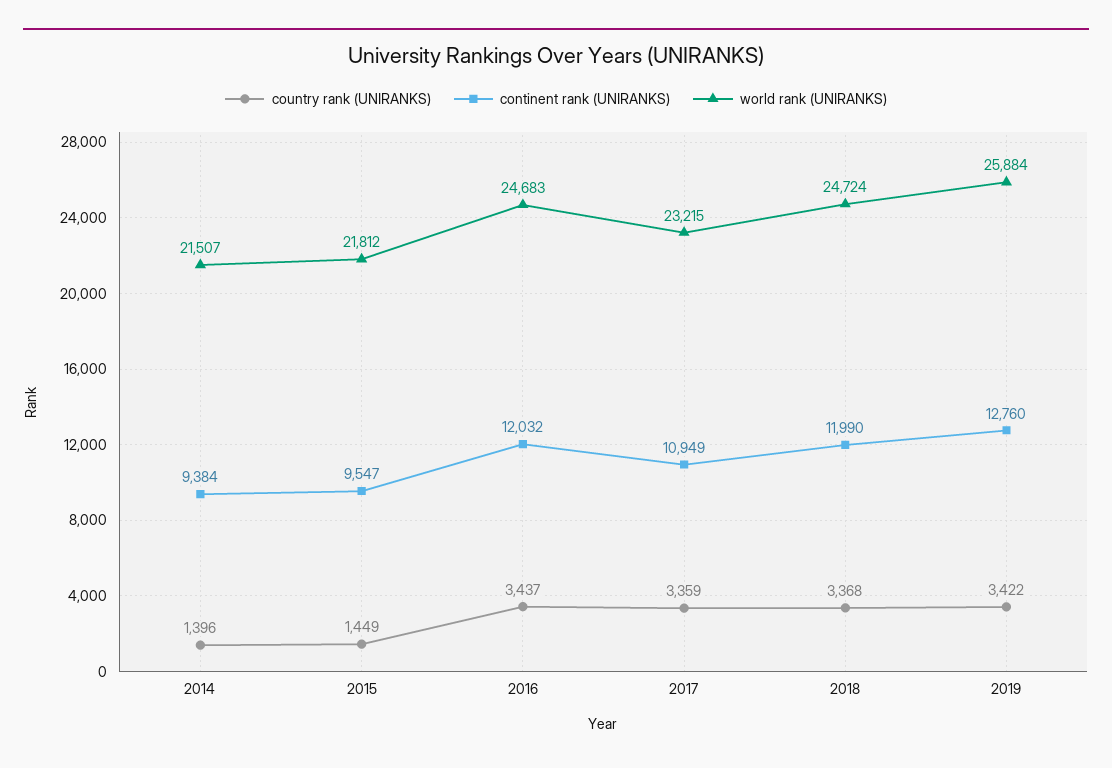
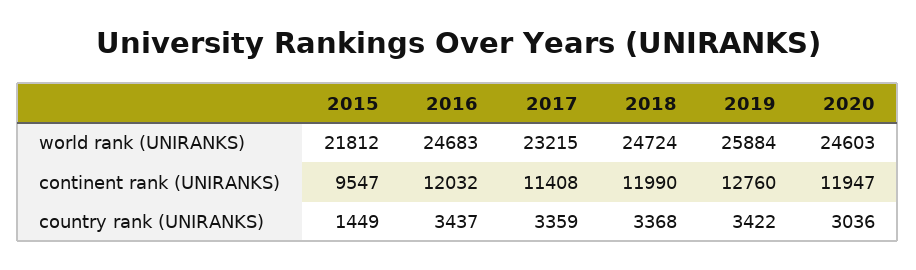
country rank (UNIRANKS), 2014: 1396 -> none
continent rank (UNIRANKS), 2014: 9384 -> none
world rank (UNIRANKS), 2014: 21507 -> none
continent rank (UNIRANKS), 2017: 10949 -> 11408
world rank (UNIRANKS), 2020: none -> 24603
continent rank (UNIRANKS), 2020: none -> 11947
country rank (UNIRANKS), 2020: none -> 3036

